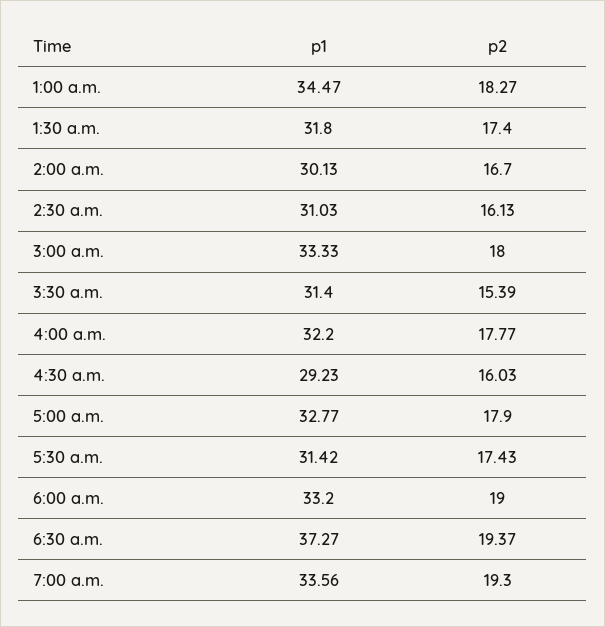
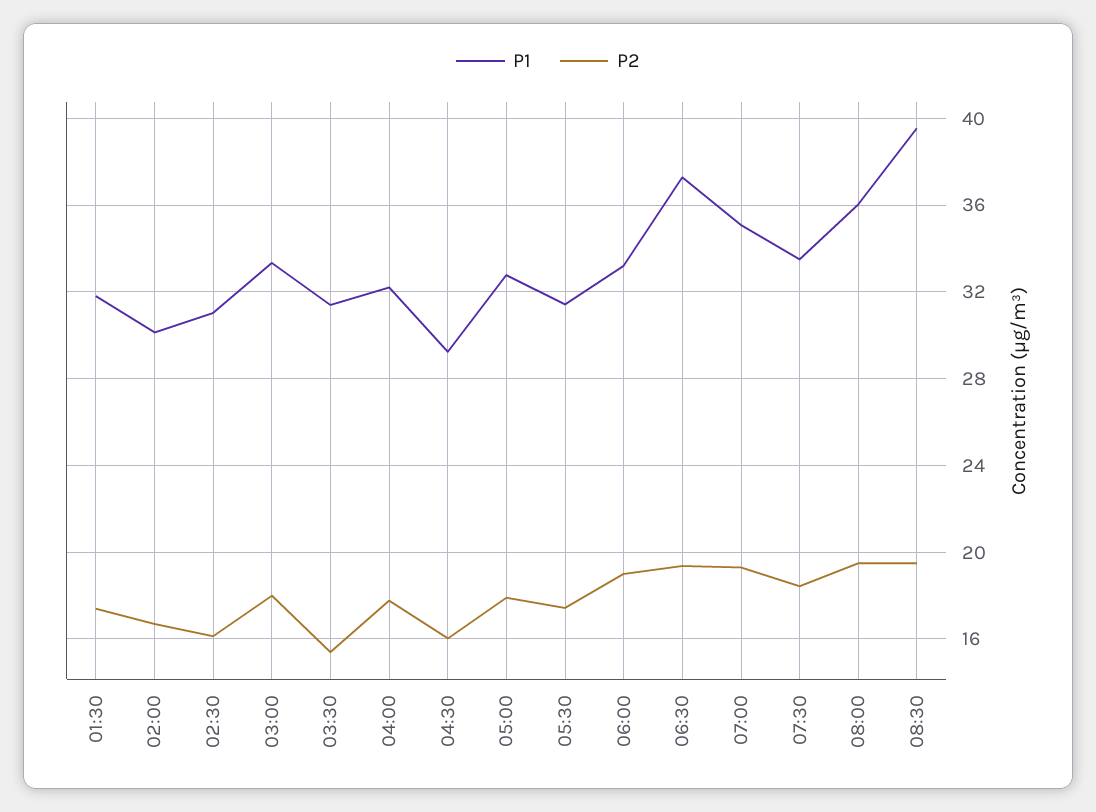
p1, 1:00 a.m.: 34.47 -> none
p2, 1:00 a.m.: 18.27 -> none
p1, 7:00 a.m.: 33.56 -> 35
p1, 07:30: none -> 33.5
p2, 07:30: none -> 18.5
p1, 08:00: none -> 36
p2, 08:00: none -> 19.5
p1, 08:30: none -> 39.5
p2, 08:30: none -> 19.5

